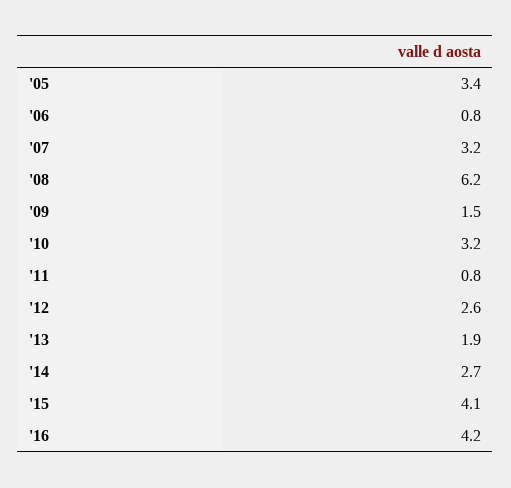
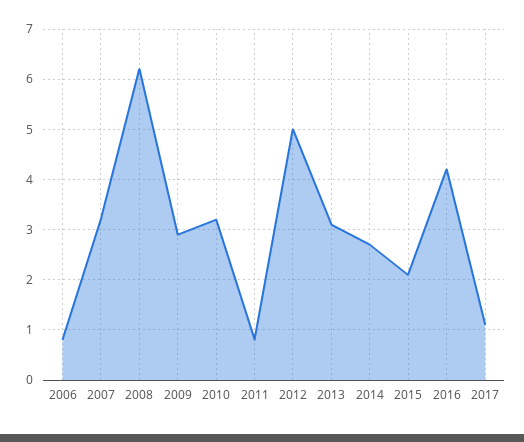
'05: 3.4 -> none
'09: 1.5 -> 3
'12: 2.6 -> 5
'13: 1.9 -> 3
'15: 4.1 -> 2
2017: none -> 1

